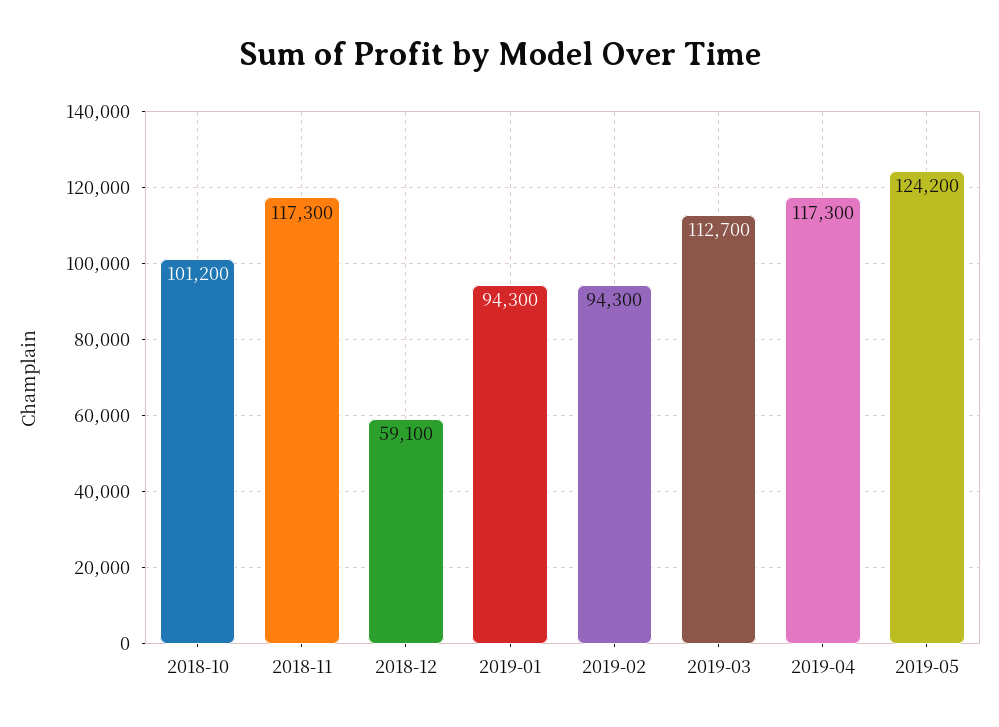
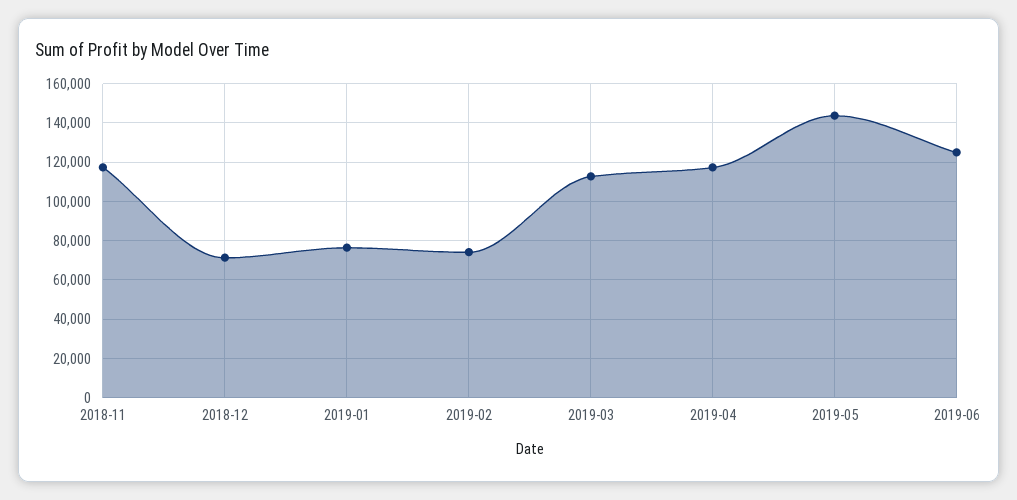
2018-10: 101200 -> none
2018-12: 59100 -> 70000
2019-01: 94300 -> 75000
2019-02: 94300 -> 75000
2019-05: 124200 -> 145000
2019-06: none -> 125000

